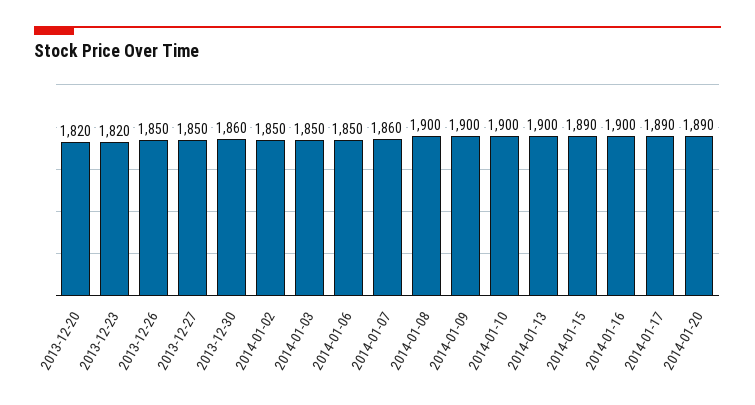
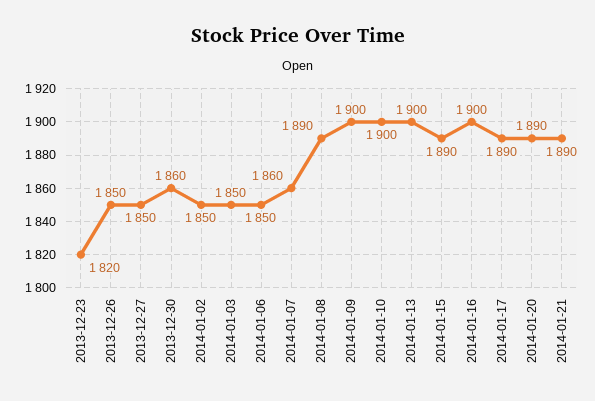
2013-12-20: 1820 -> none
2014-01-08: 1900 -> 1890
2014-01-21: none -> 1890

